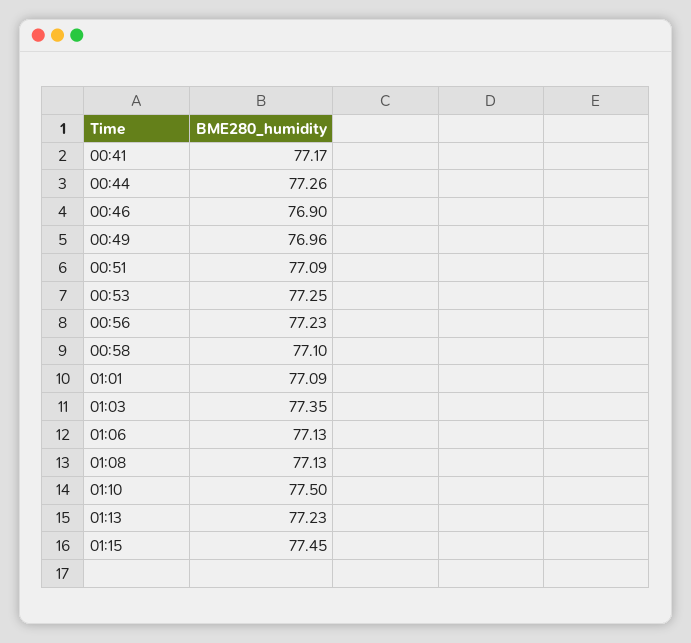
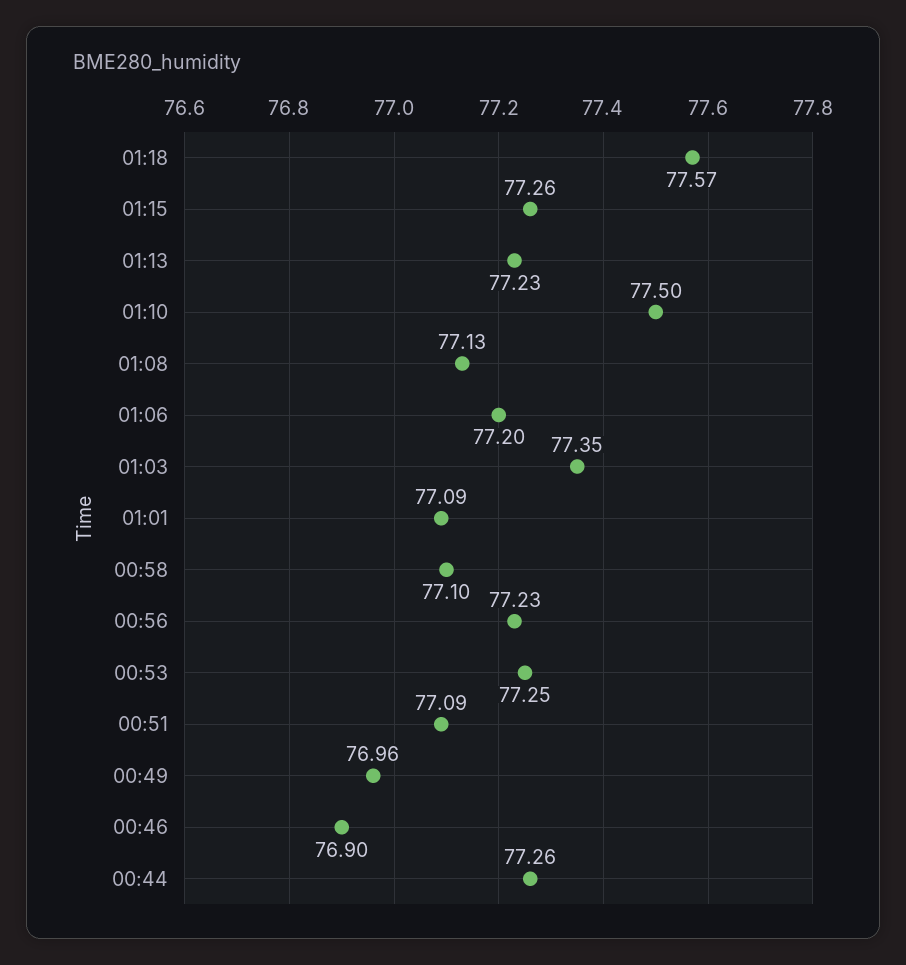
00:41: 77.17 -> none
01:06: 77.13 -> 77.2
01:15: 77.45 -> 77.26
01:18: none -> 77.57

